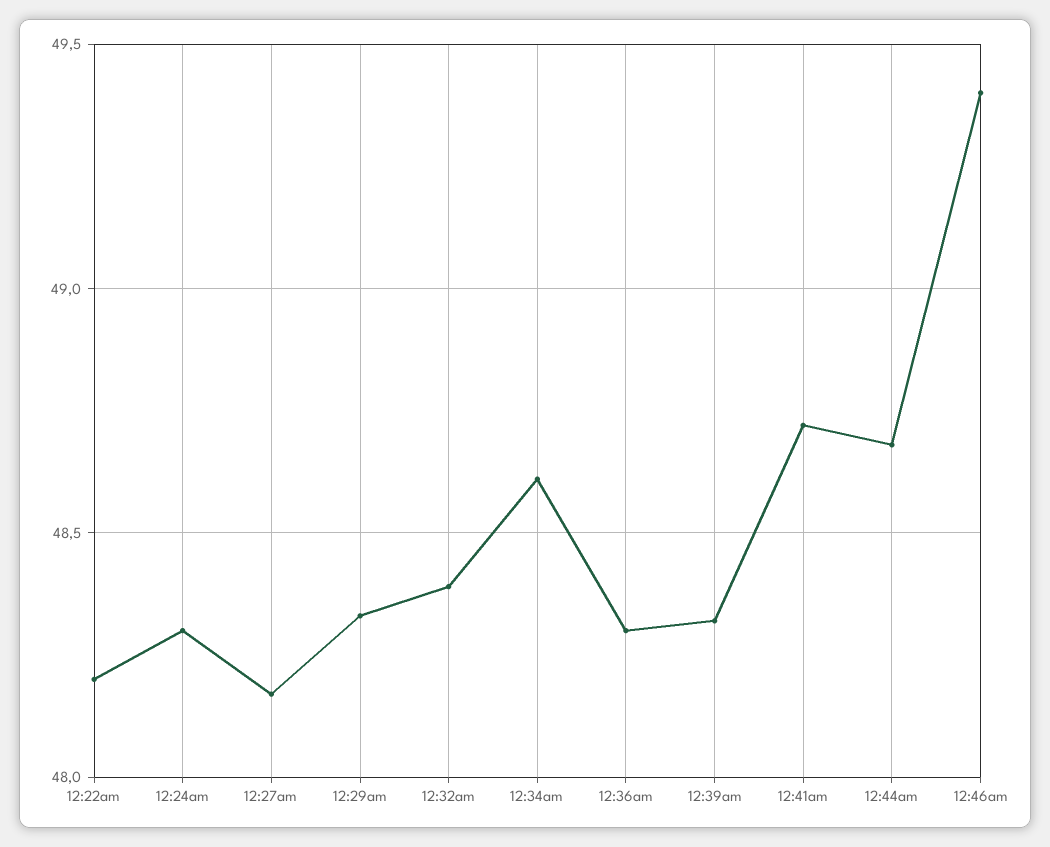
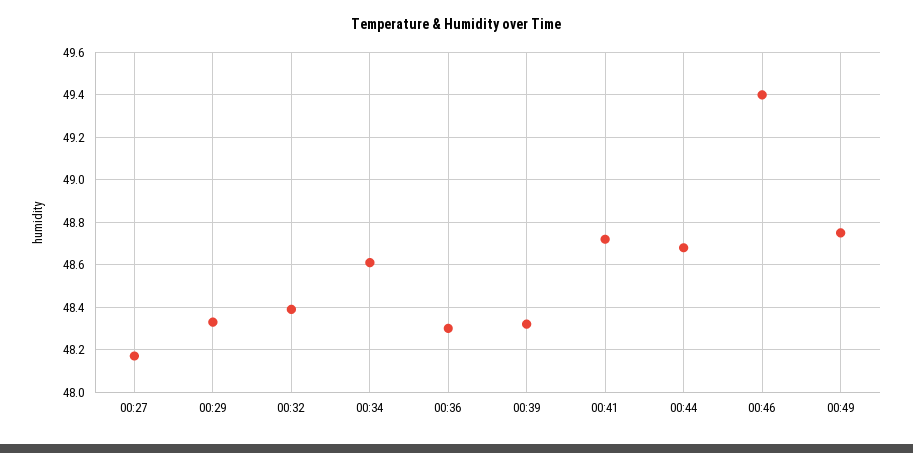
12:22am: 48.2 -> none
12:24am: 48.3 -> none
00:49: none -> 48.75

